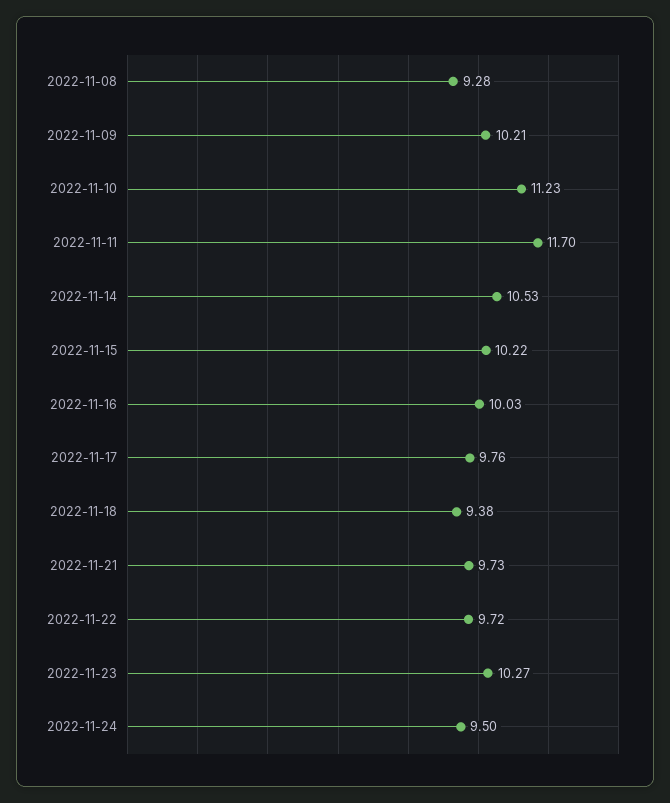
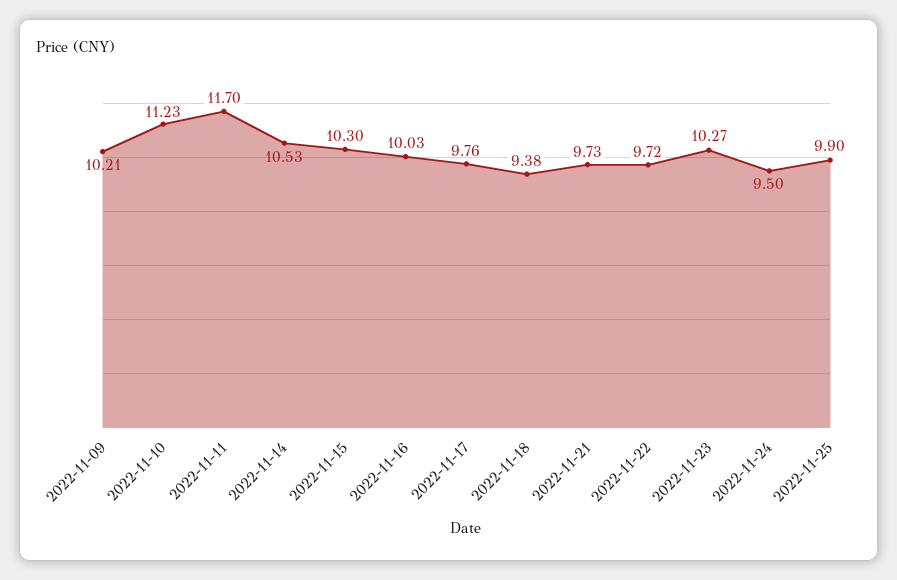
2022-11-08: 9.28 -> none
2022-11-15: 10.22 -> 10.3
2022-11-25: none -> 9.9

